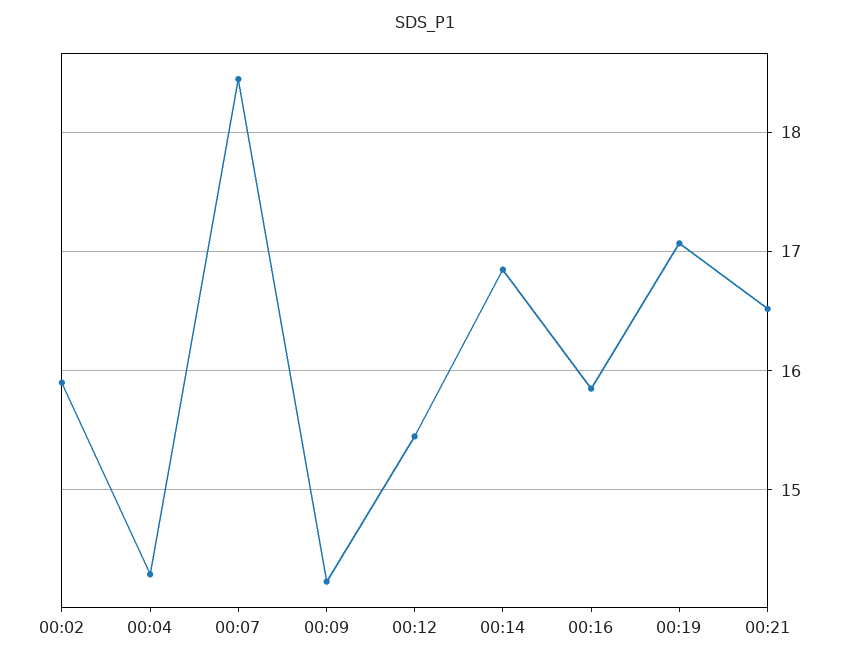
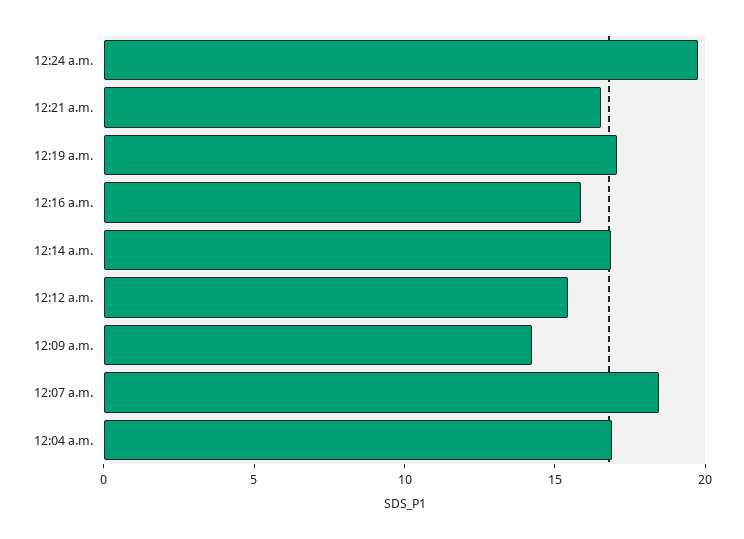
00:02: 15.9 -> none
00:04: 14.3 -> 17
12:24 a.m.: none -> 20

